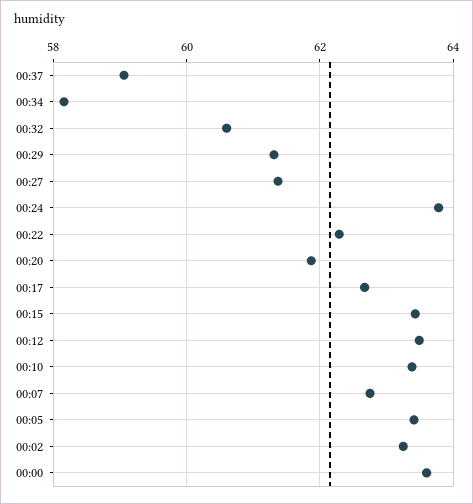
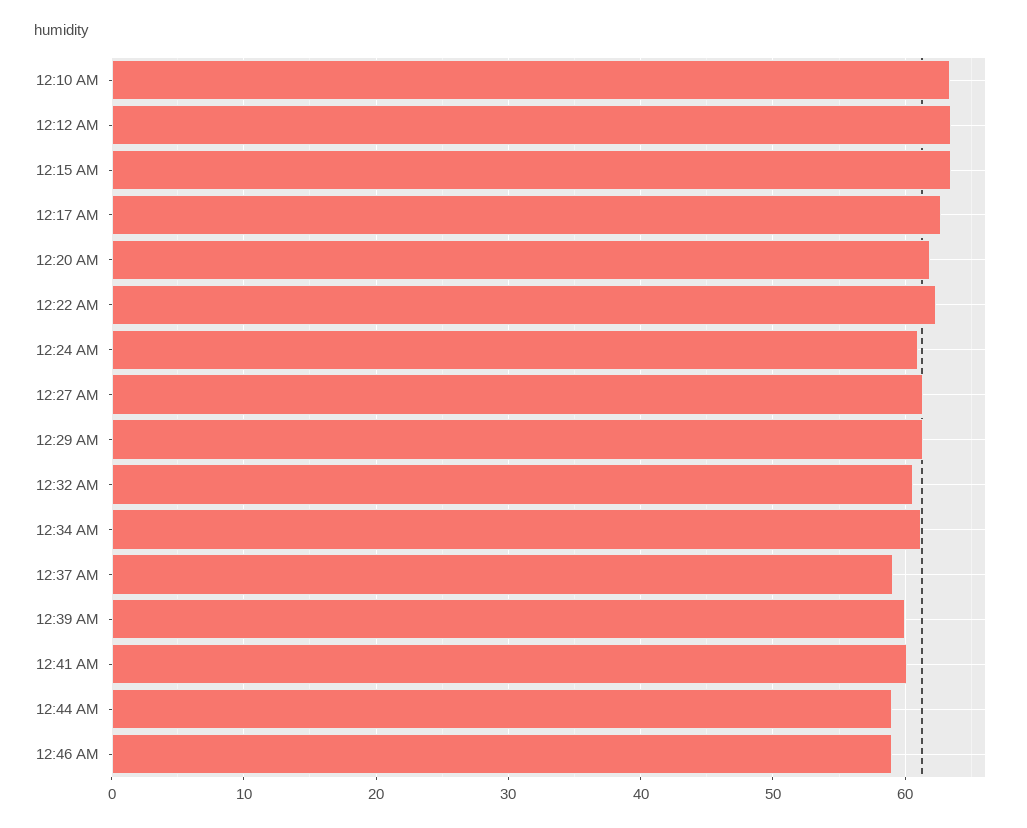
00:34: 58.2 -> 61
00:24: 63.8 -> 61
00:07: 62.8 -> none
00:05: 63.4 -> none
00:02: 63.2 -> none
00:00: 63.6 -> none
12:39 AM: none -> 60
12:41 AM: none -> 60
12:44 AM: none -> 59
12:46 AM: none -> 59

